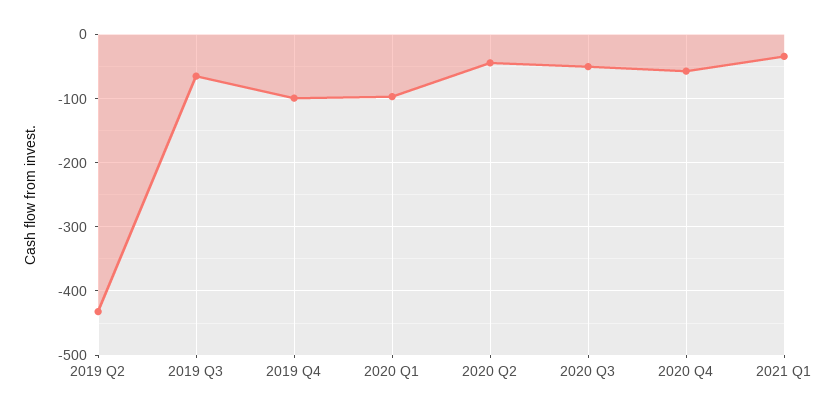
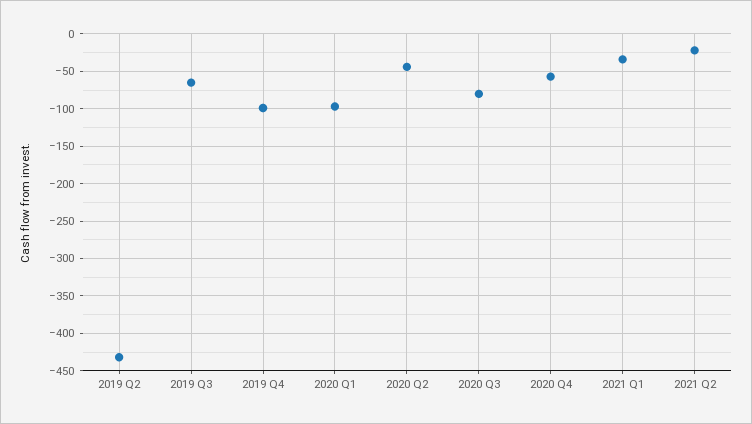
2020 Q3: -50 -> -80
2021 Q2: none -> -20

